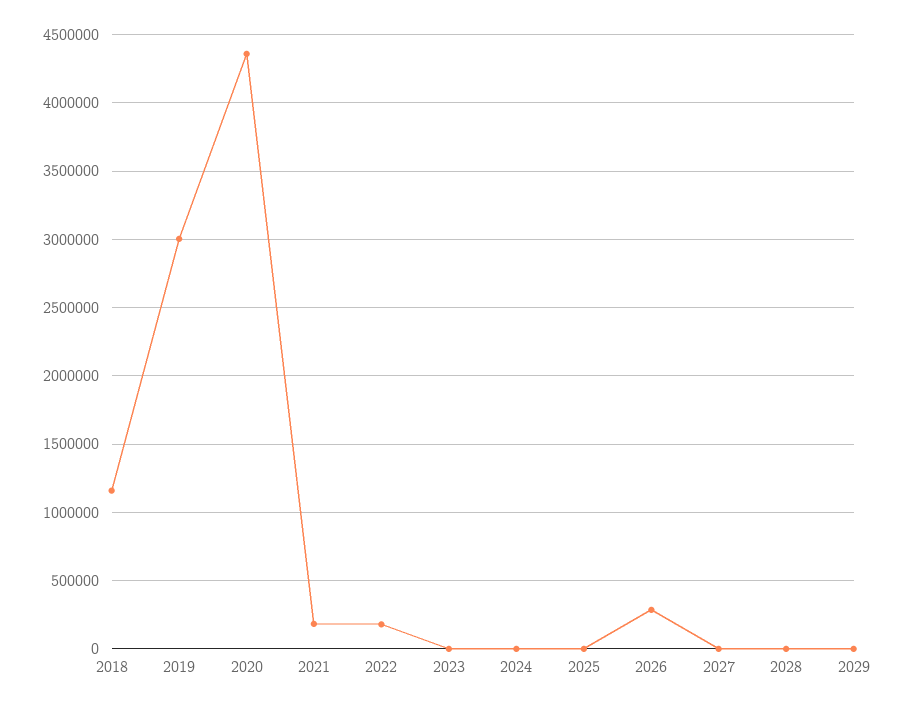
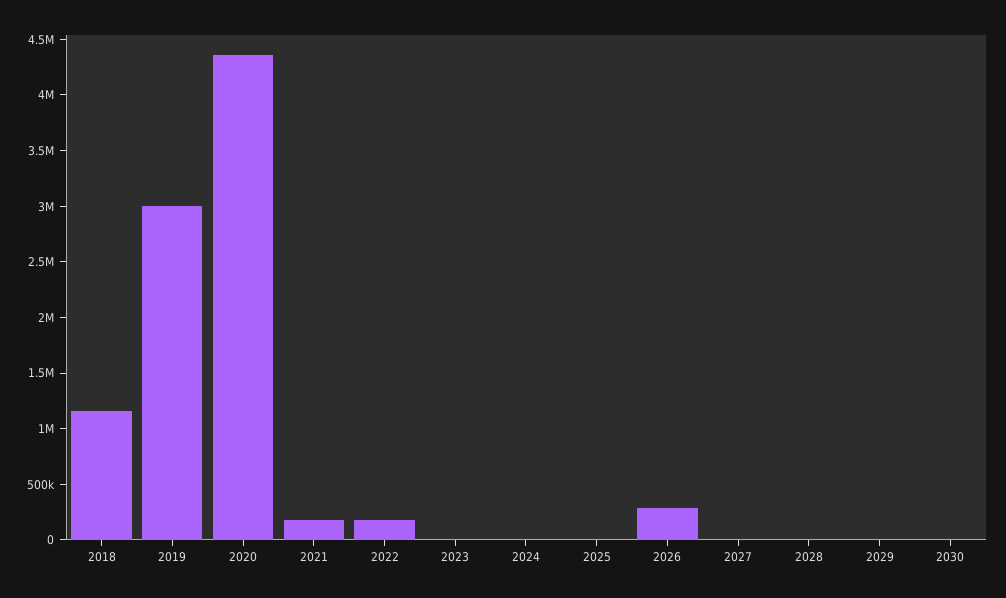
2030: none -> 0

